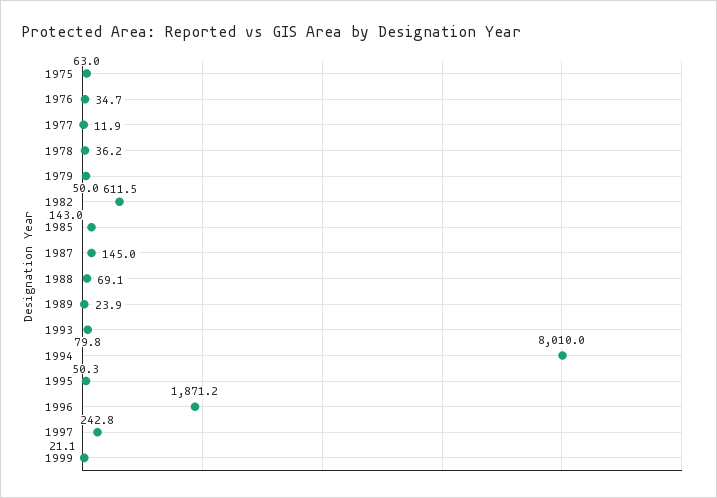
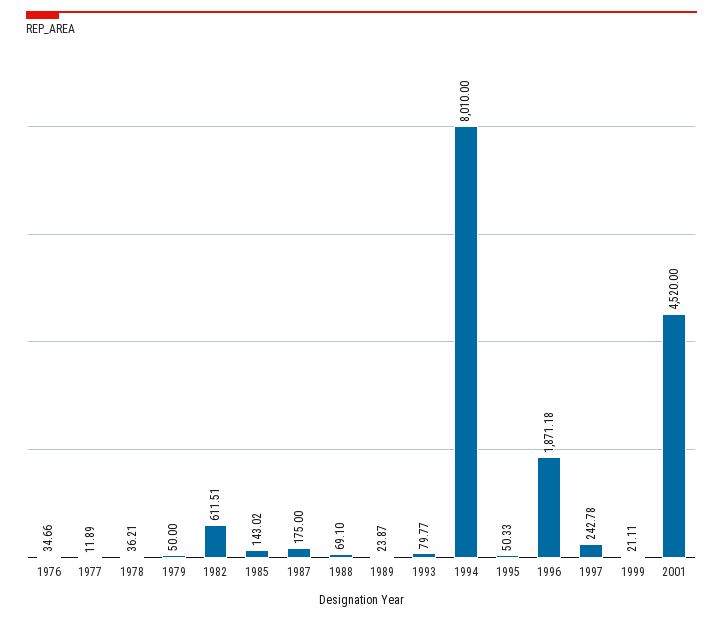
1975: 63 -> none
1987: 145 -> 175
2001: none -> 4520

